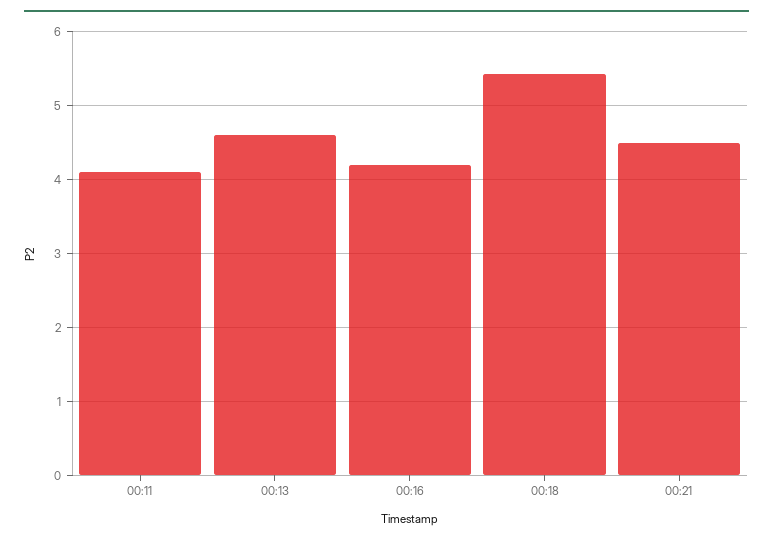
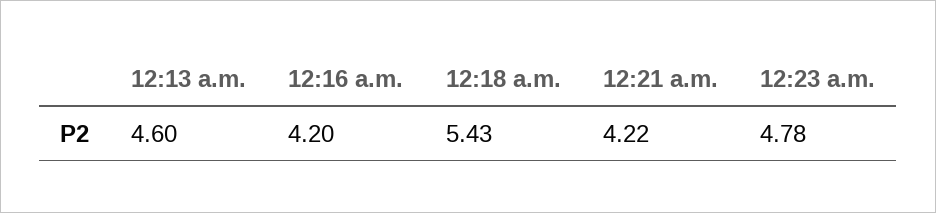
00:11: 4.1 -> none
00:21: 4.5 -> 4.22
12:23 a.m.: none -> 4.78

